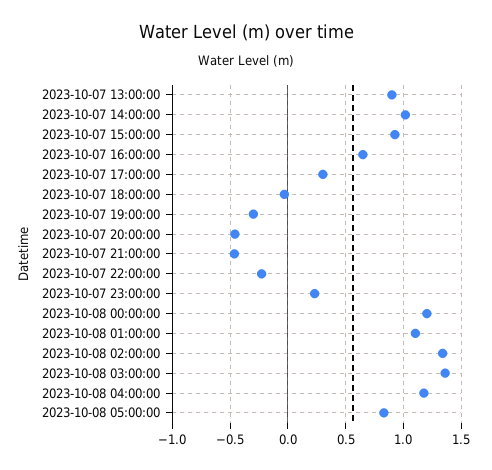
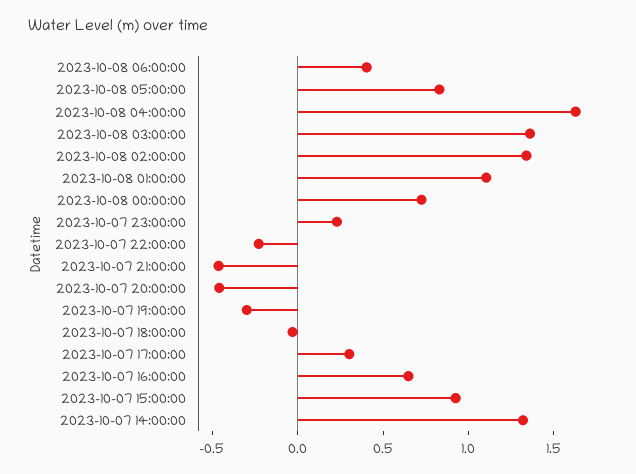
2023-10-07 13:00:00: 0.9 -> none
2023-10-07 14:00:00: 1 -> 1.3
2023-10-08 00:00:00: 1.2 -> 0.7
2023-10-08 04:00:00: 1.2 -> 1.6
2023-10-08 06:00:00: none -> 0.4

